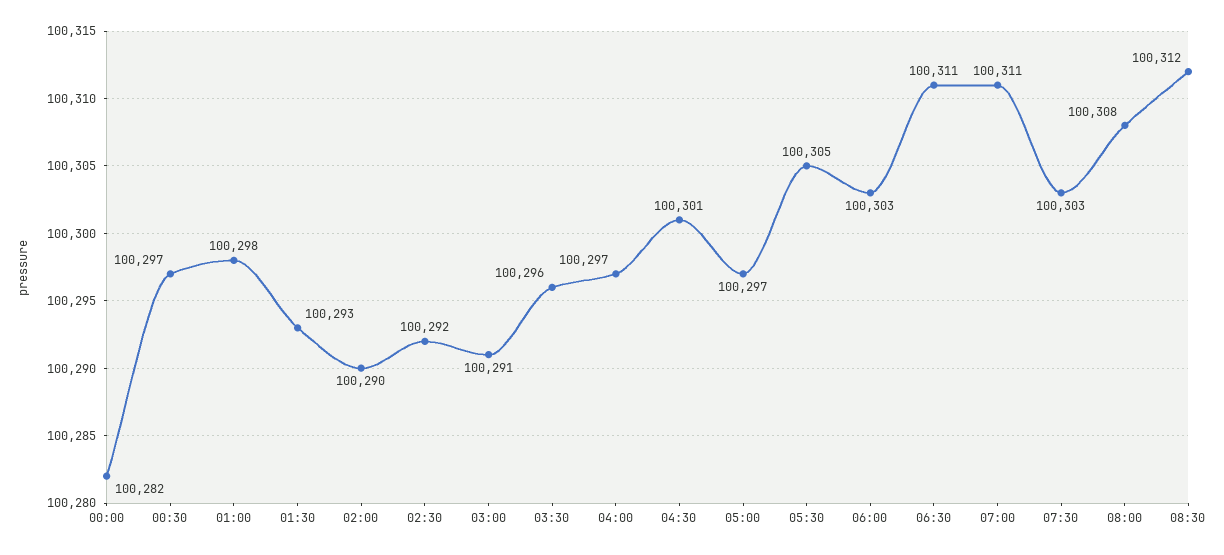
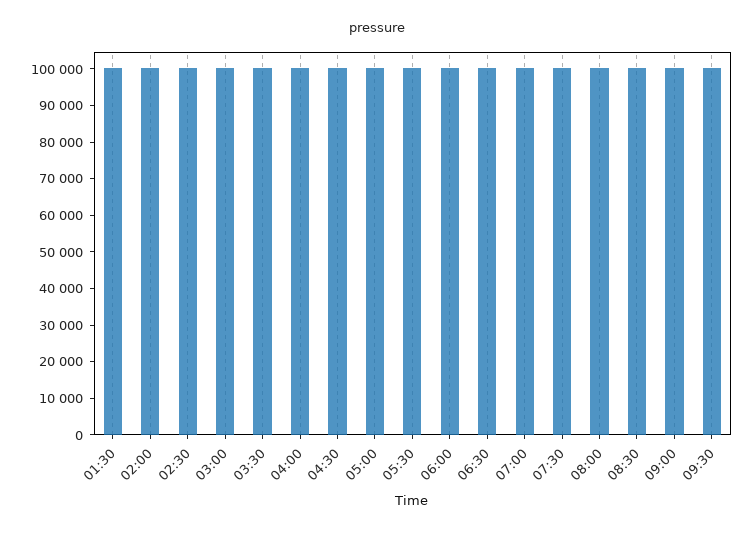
00:00: 100282 -> none
00:30: 100297 -> none
01:00: 100298 -> none
09:00: none -> 100000
09:30: none -> 100000

